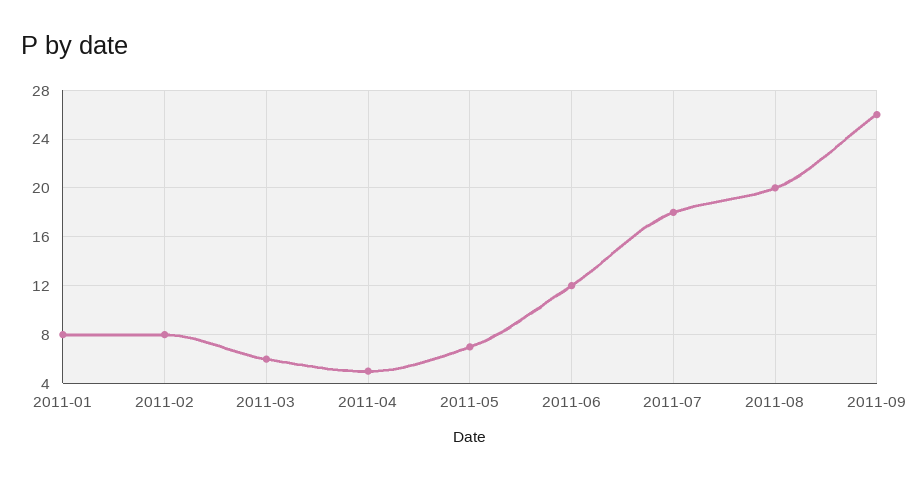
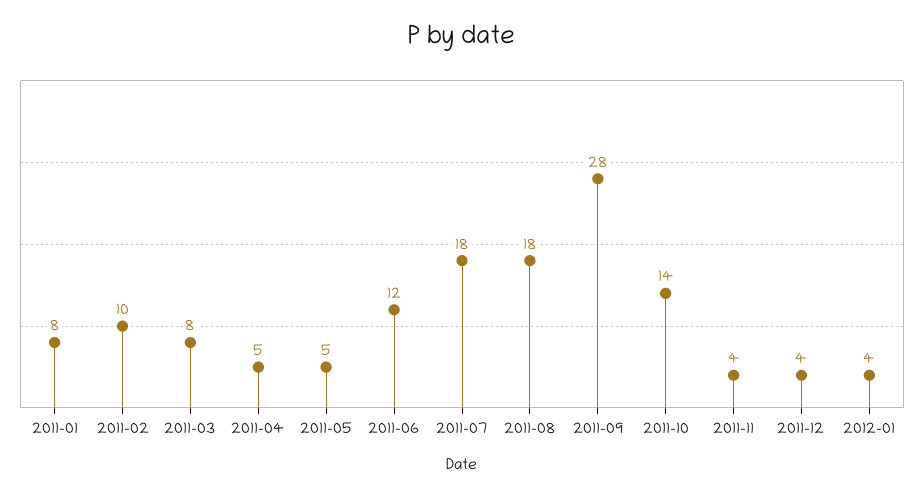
2011-02: 8 -> 10
2011-03: 6 -> 8
2011-05: 7 -> 5
2011-08: 20 -> 18
2011-09: 26 -> 28
2011-10: none -> 14
2011-11: none -> 4
2011-12: none -> 4
2012-01: none -> 4

